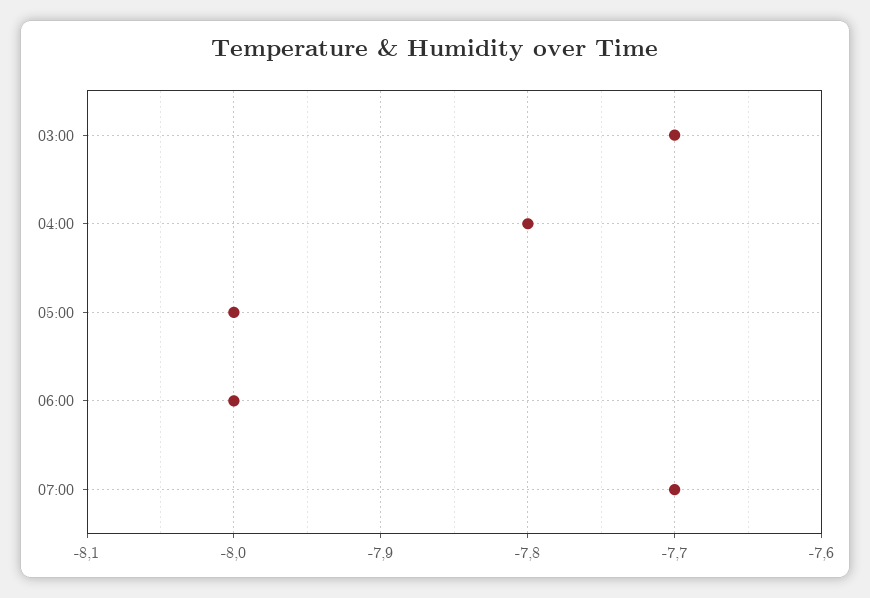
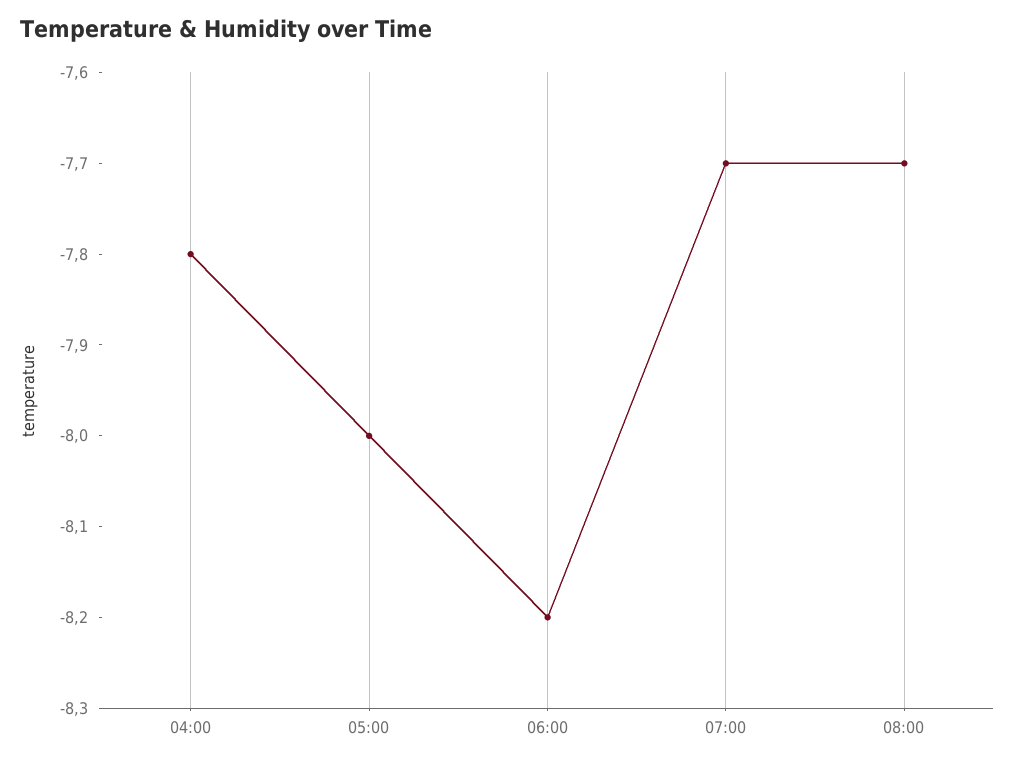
03:00: -7.7 -> none
06:00: -8 -> -8.2
08:00: none -> -7.7

